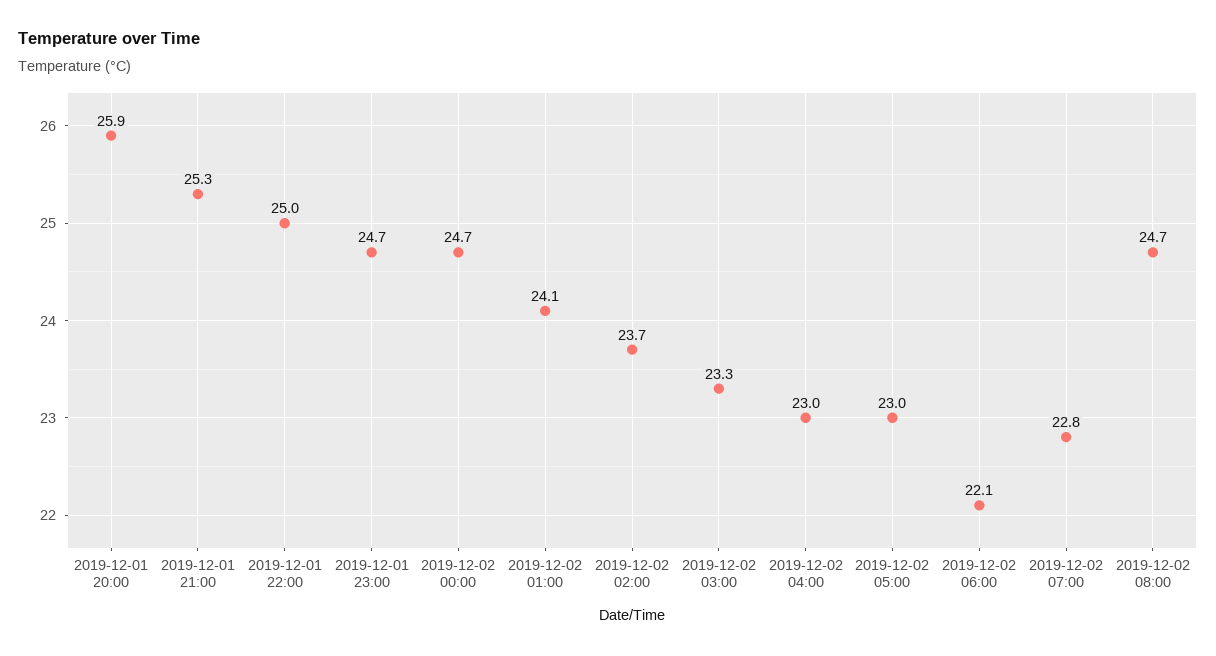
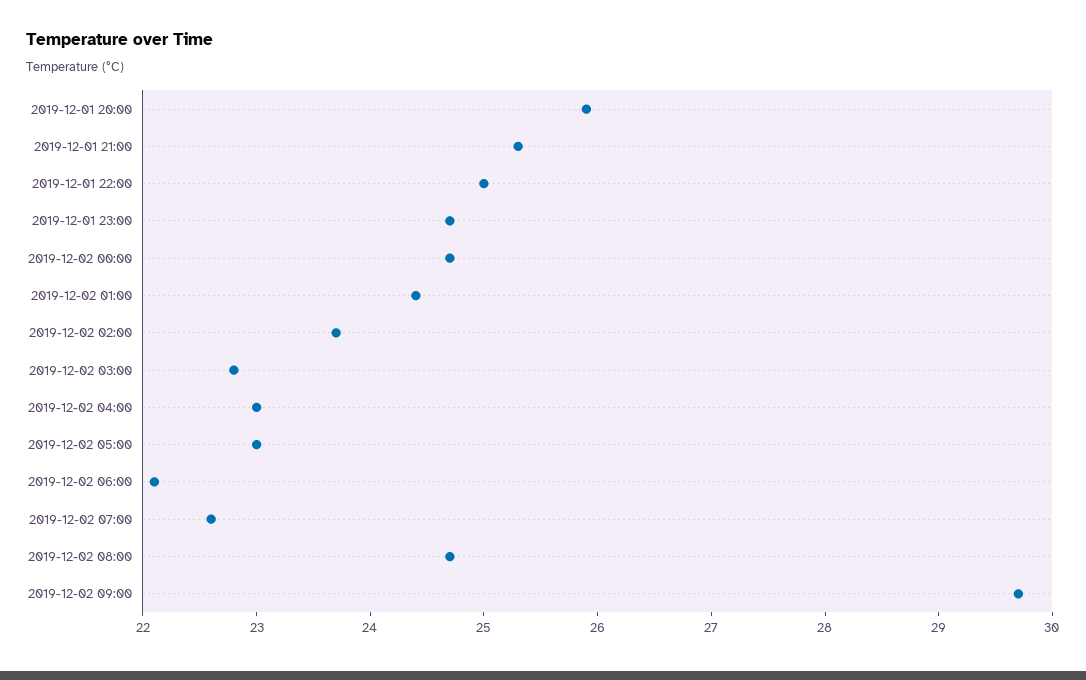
2019-12-02 01:00: 24.1 -> 24.4
2019-12-02 03:00: 23.3 -> 22.8
2019-12-02 07:00: 22.8 -> 22.6
2019-12-02 09:00: none -> 29.7

